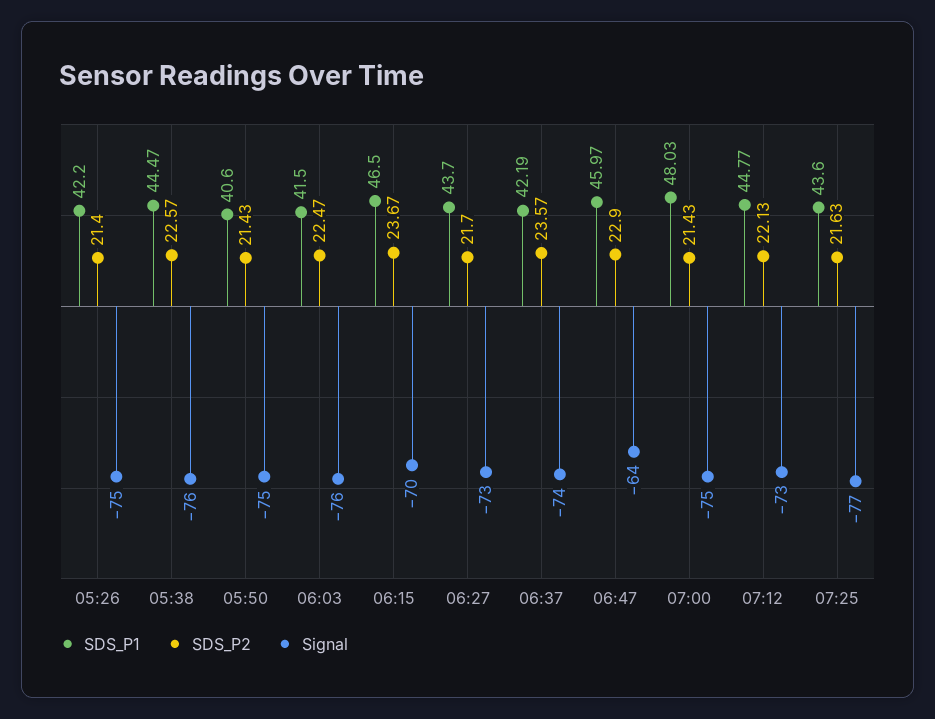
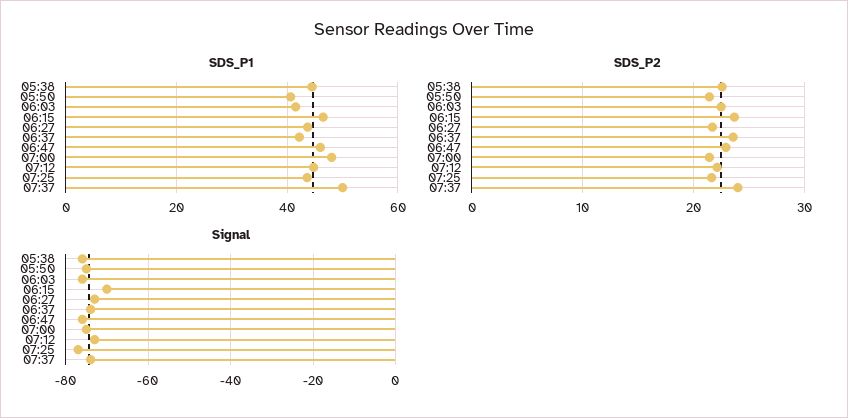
SDS_P1, 05:26: 42.2 -> none
SDS_P2, 05:26: 21.4 -> none
Signal, 05:26: -75 -> none
Signal, 06:47: -64 -> -75
SDS_P1, 07:37: none -> 50
SDS_P2, 07:37: none -> 24
Signal, 07:37: none -> -75

